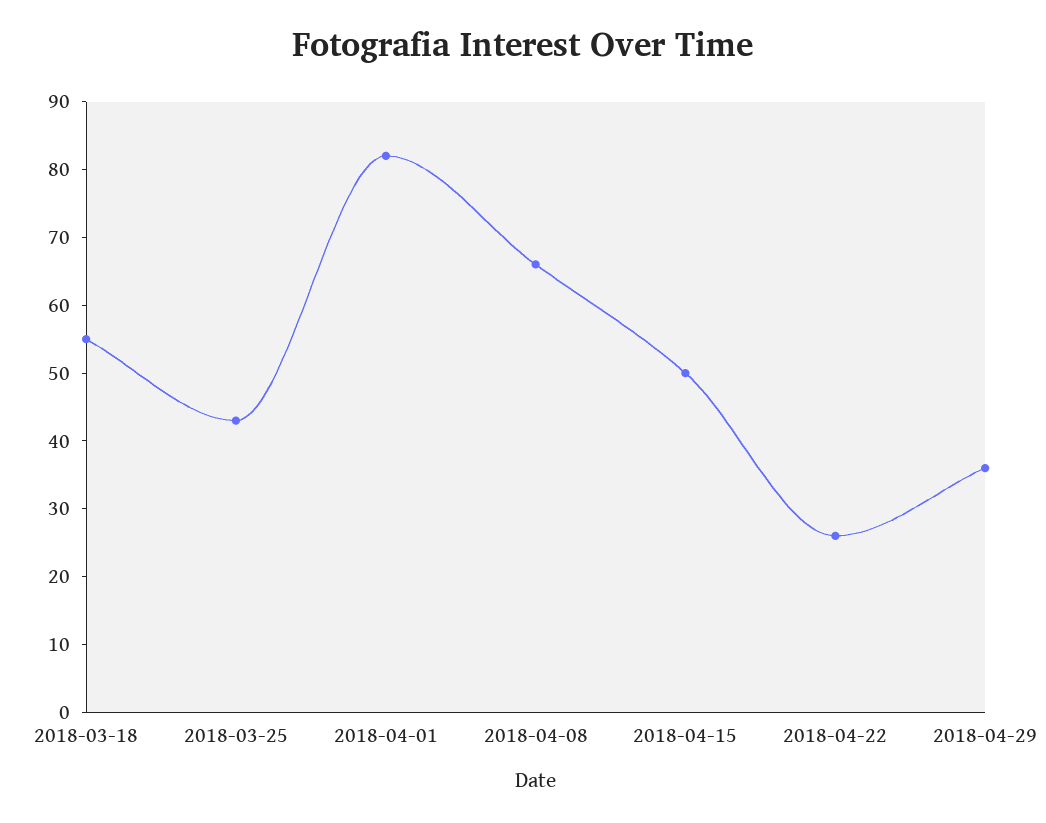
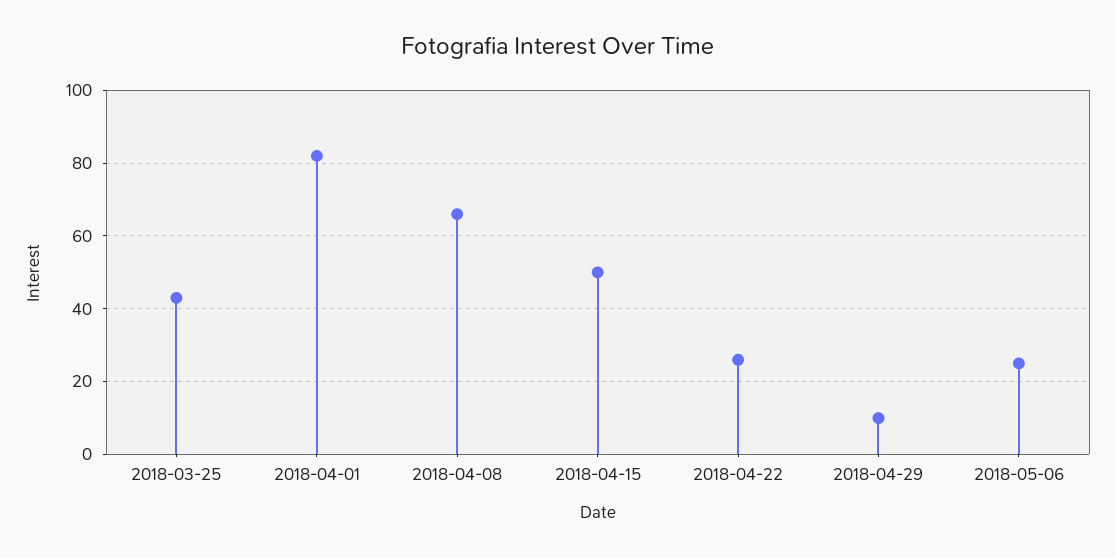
2018-03-18: 55 -> none
2018-04-29: 35 -> 10
2018-05-06: none -> 25

